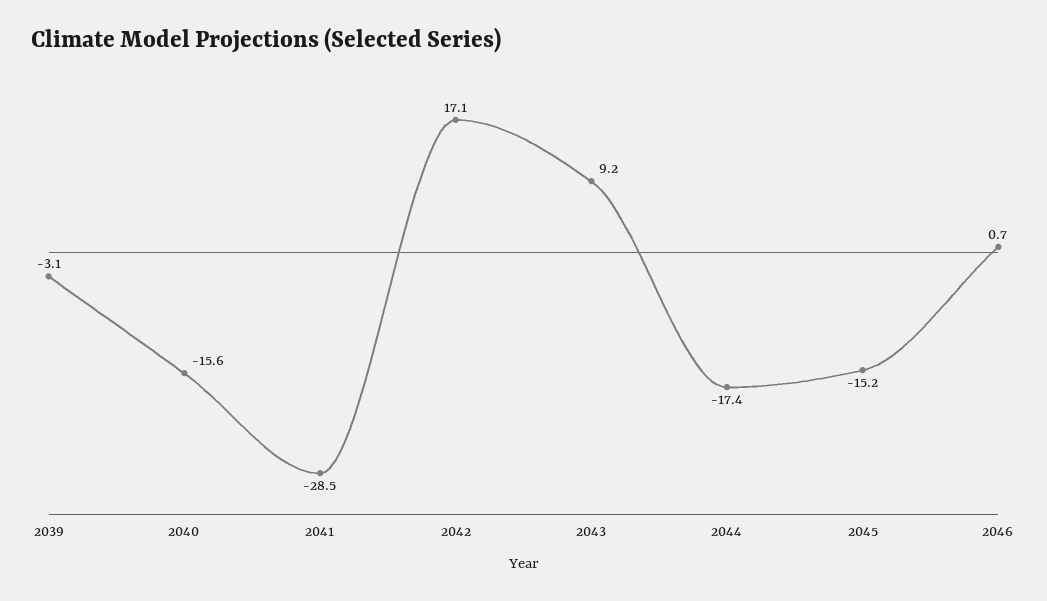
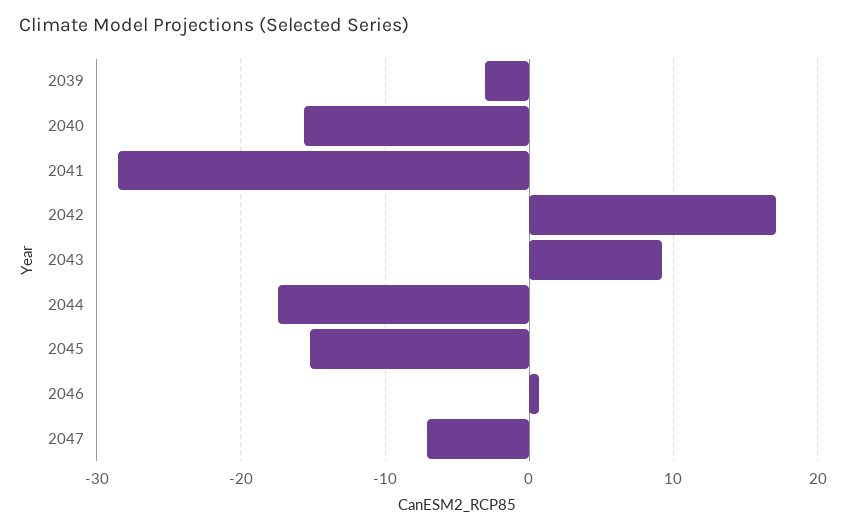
2047: none -> -7

